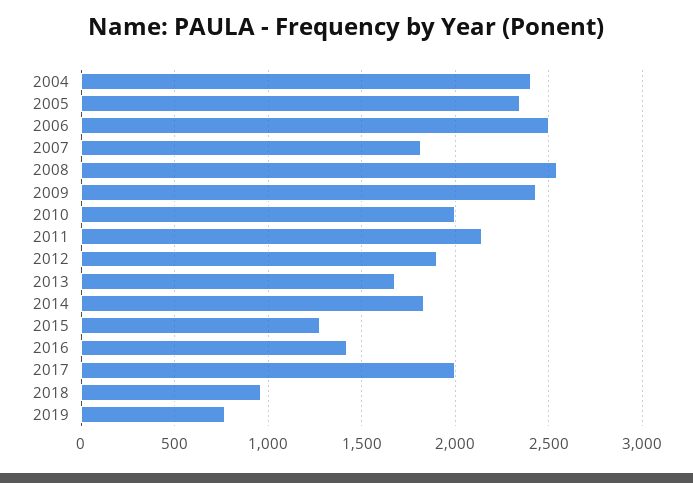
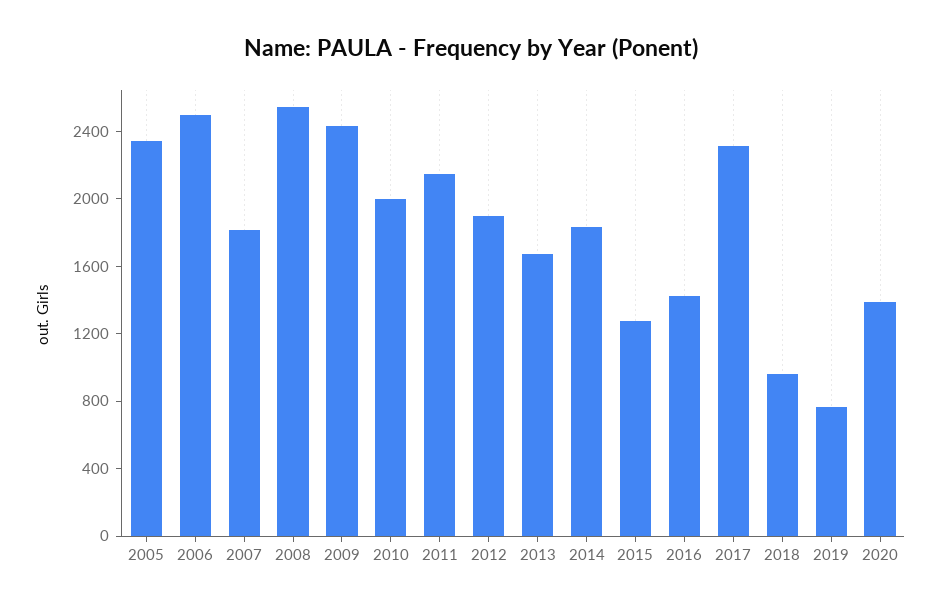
2004: 2400 -> none
2017: 2000 -> 2300
2020: none -> 1400

